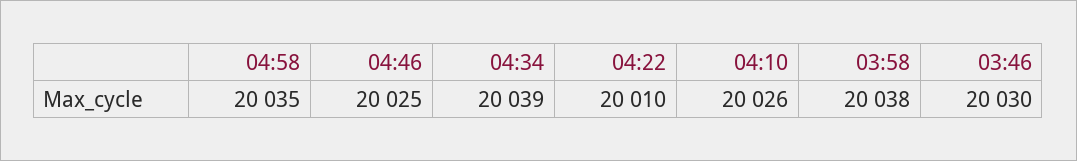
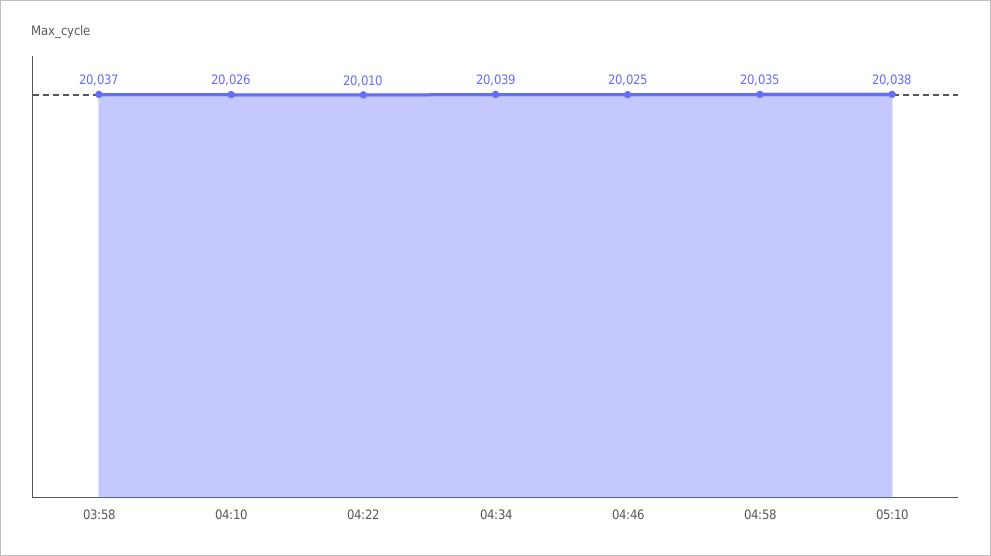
03:58: 20038 -> 20037
03:46: 20030 -> none
05:10: none -> 20038

